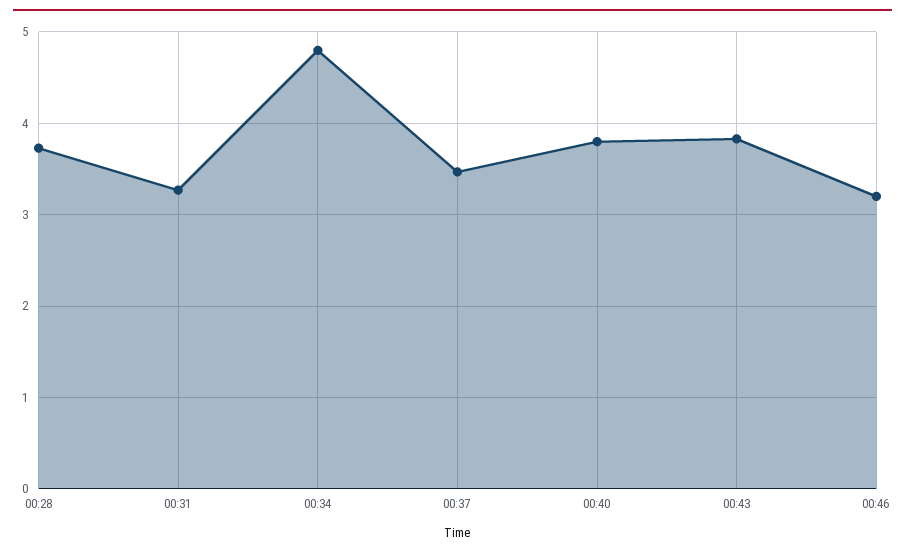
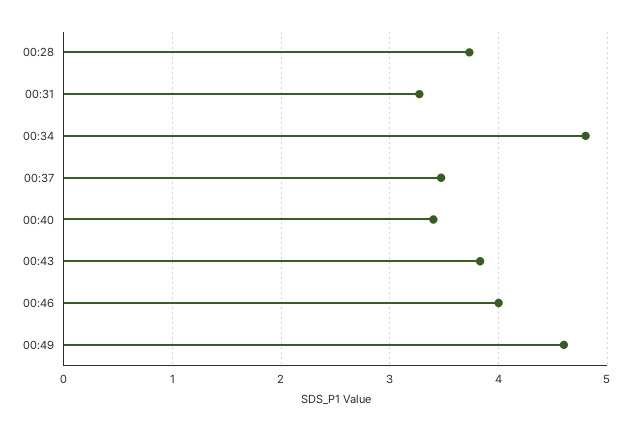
00:40: 3.8 -> 3.4
00:46: 3.2 -> 4
00:49: none -> 4.6

